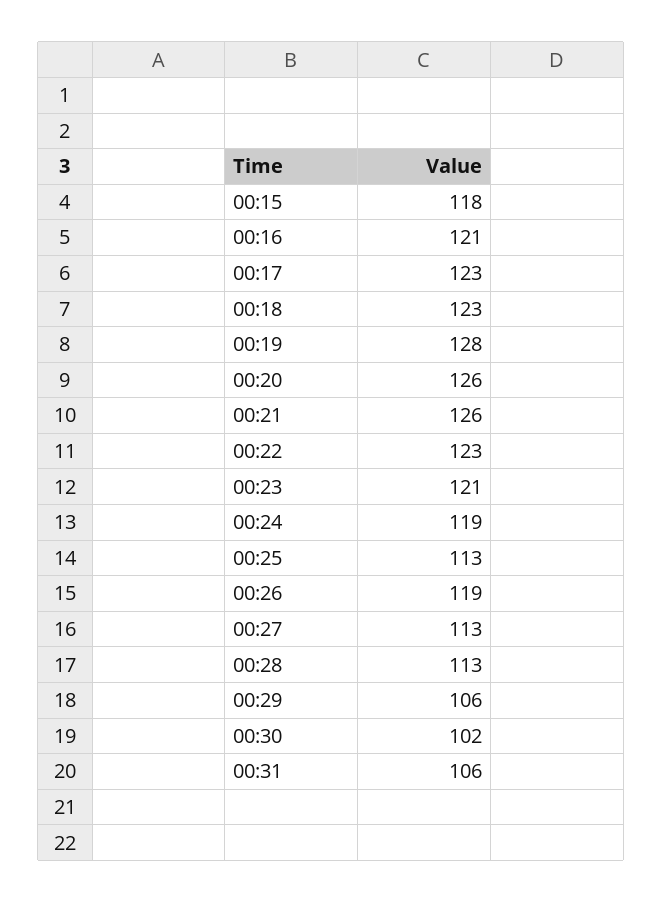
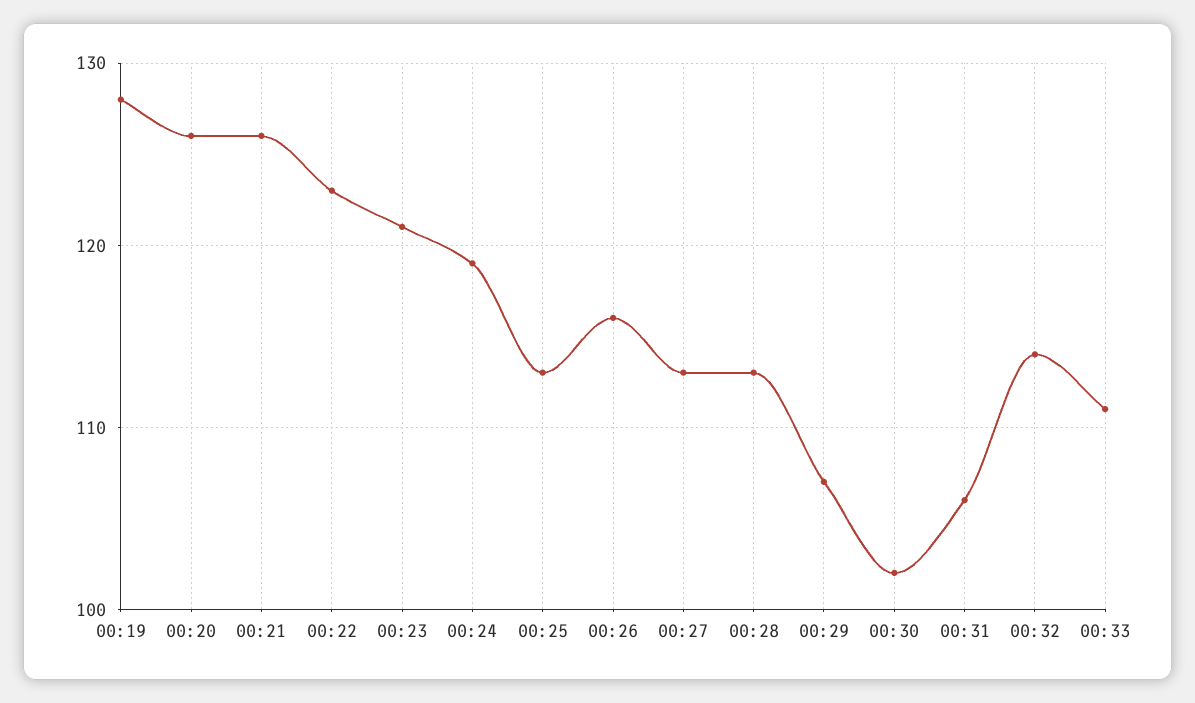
00:15: 118 -> none
00:16: 121 -> none
00:17: 123 -> none
00:18: 123 -> none
00:26: 119 -> 116
00:29: 106 -> 107
00:32: none -> 114
00:33: none -> 111

